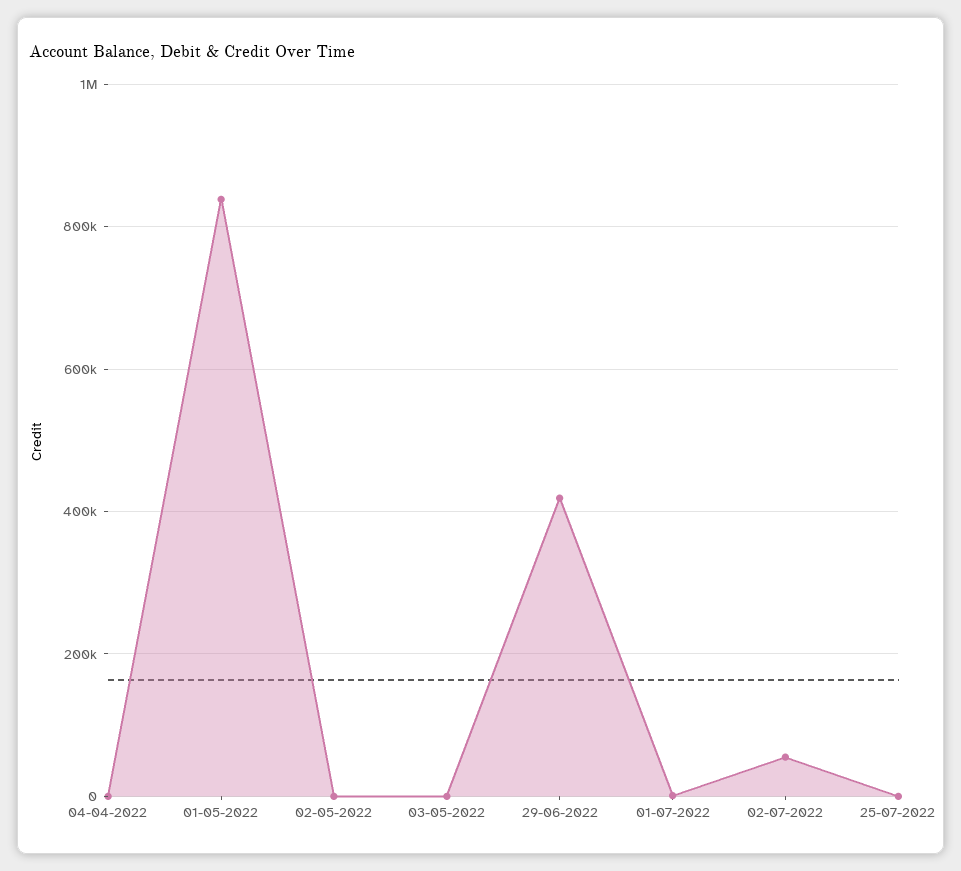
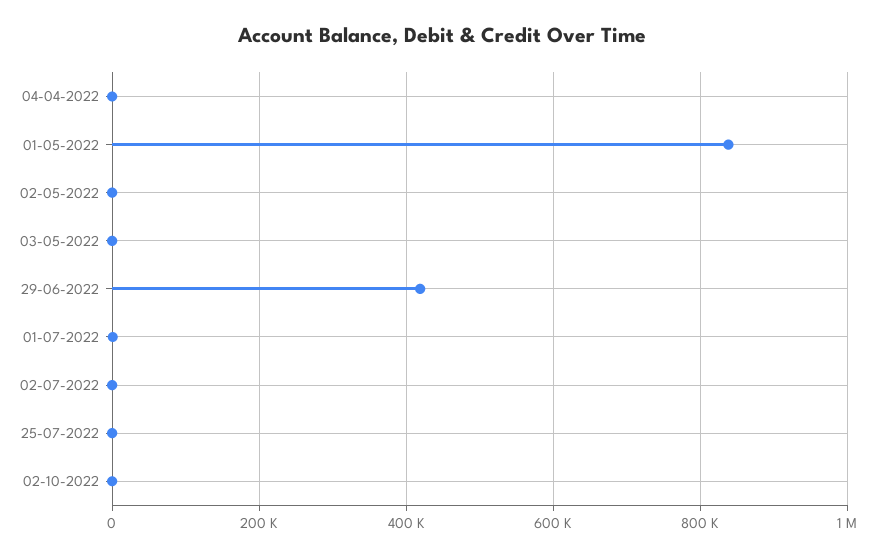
02-07-2022: 60000 -> 0
02-10-2022: none -> 0

